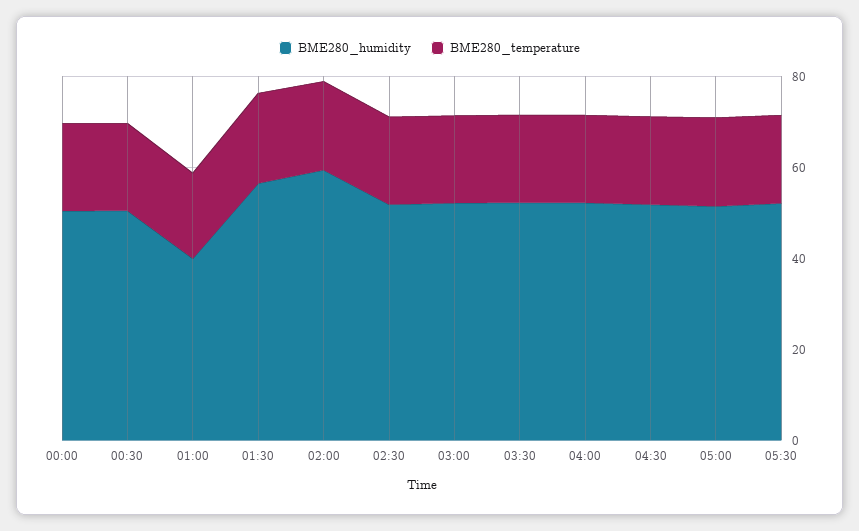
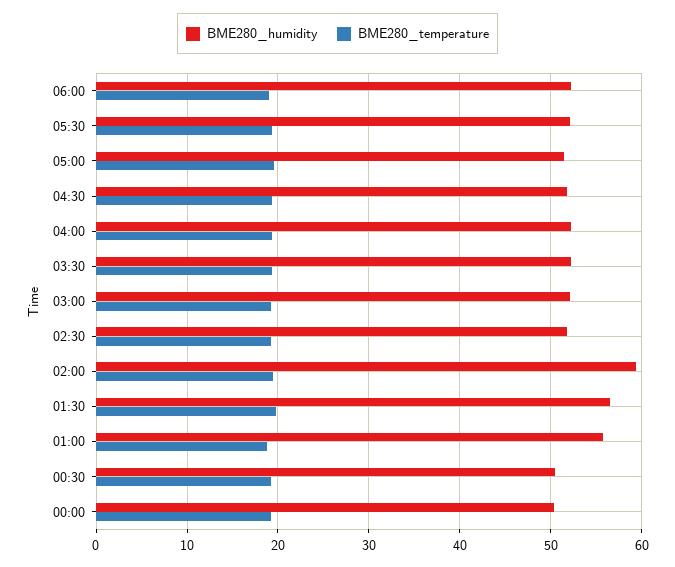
BME280_humidity, 01:00: 40 -> 56
BME280_humidity, 06:00: none -> 52
BME280_temperature, 06:00: none -> 19

